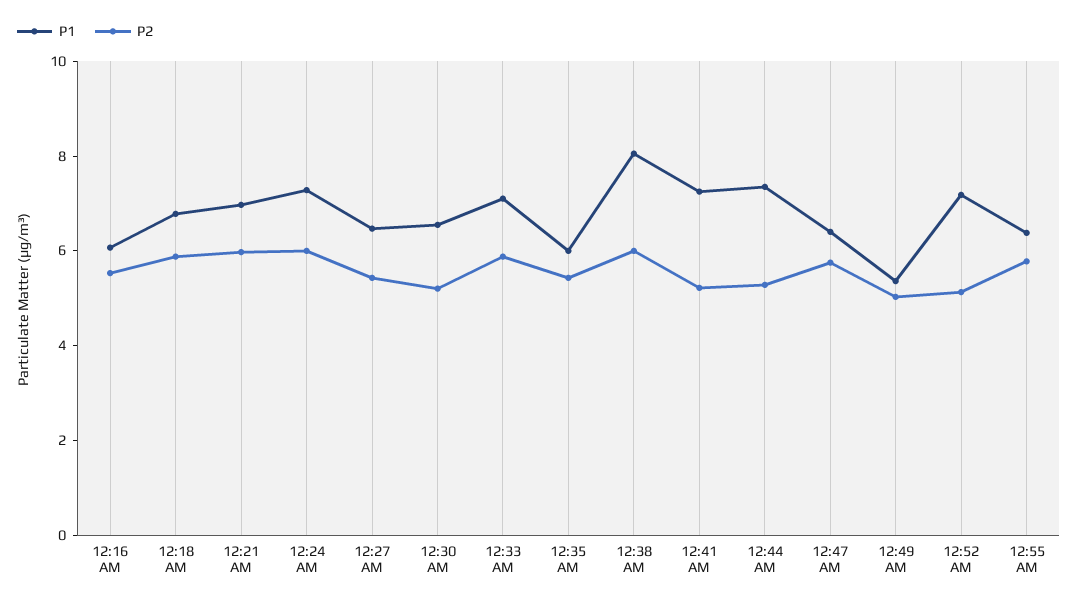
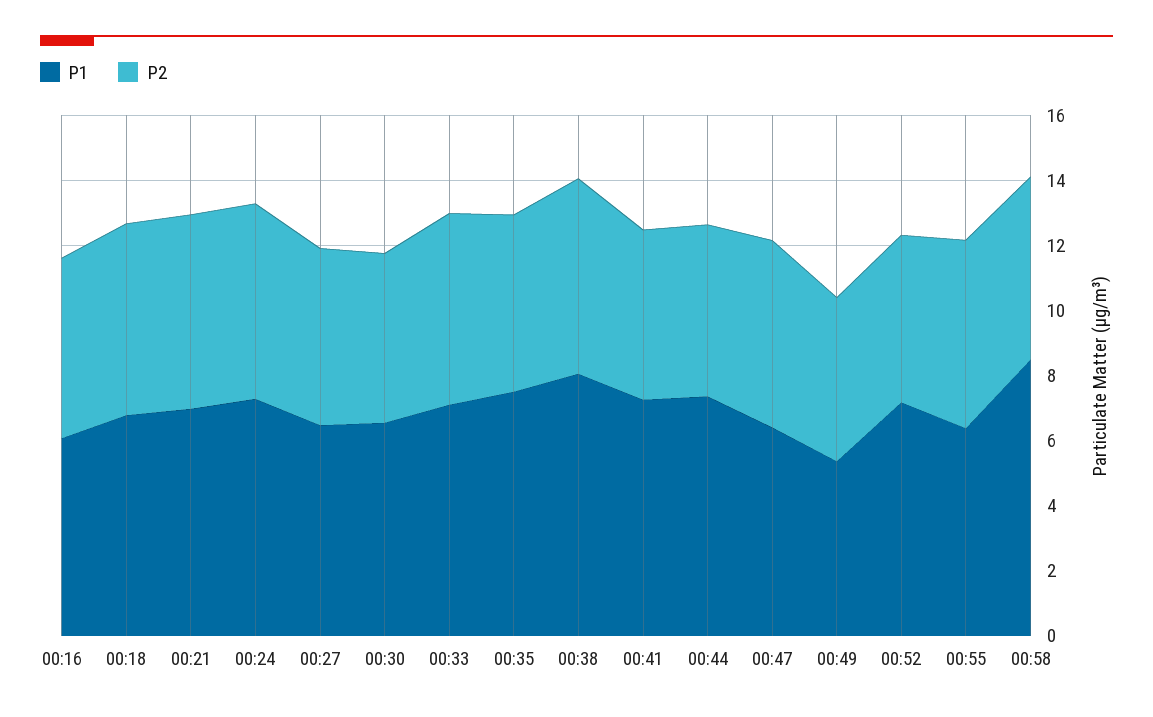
P1, 12:35 AM: 6 -> 7.5
P1, 00:58: none -> 8.5
P2, 00:58: none -> 5.5

